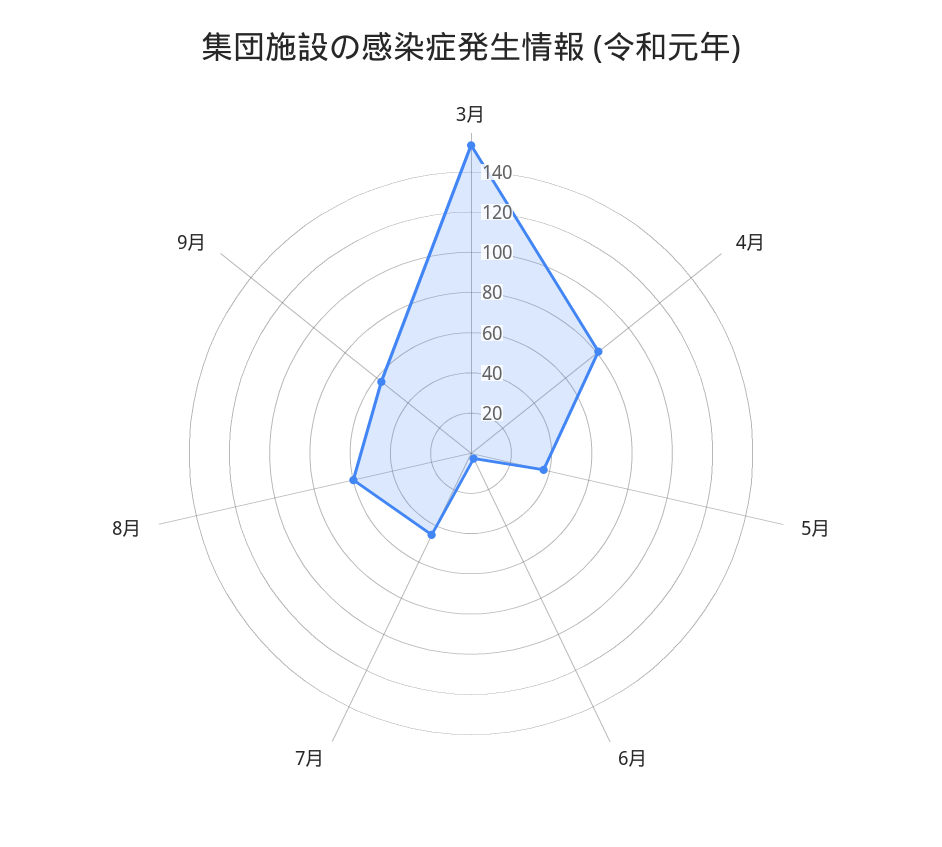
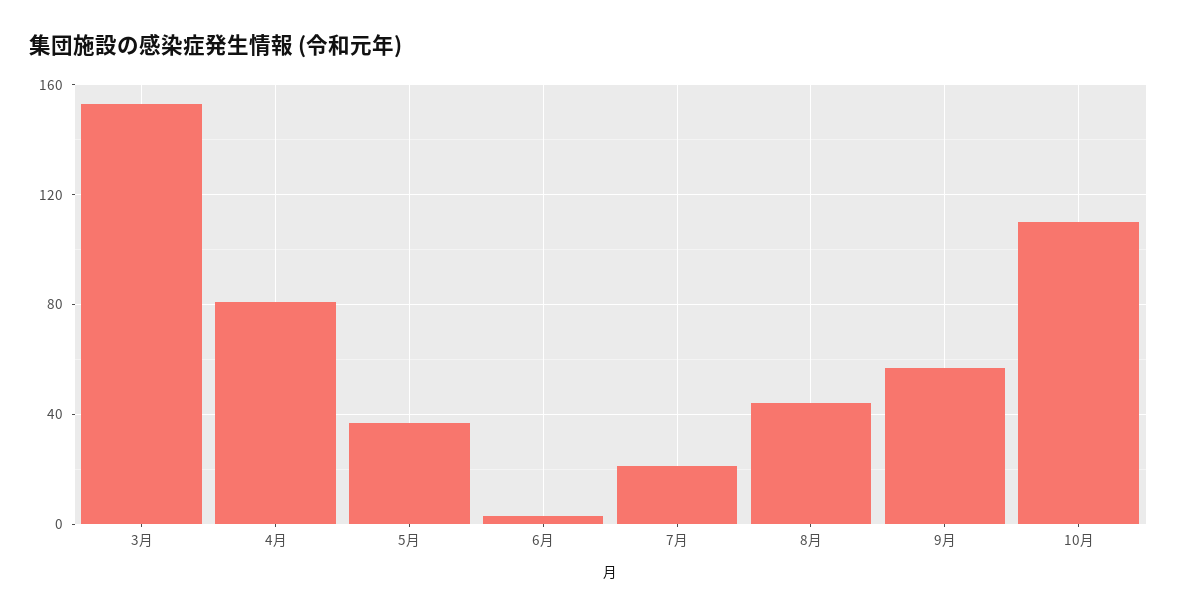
7月: 45 -> 20
8月: 60 -> 45
10月: none -> 110

